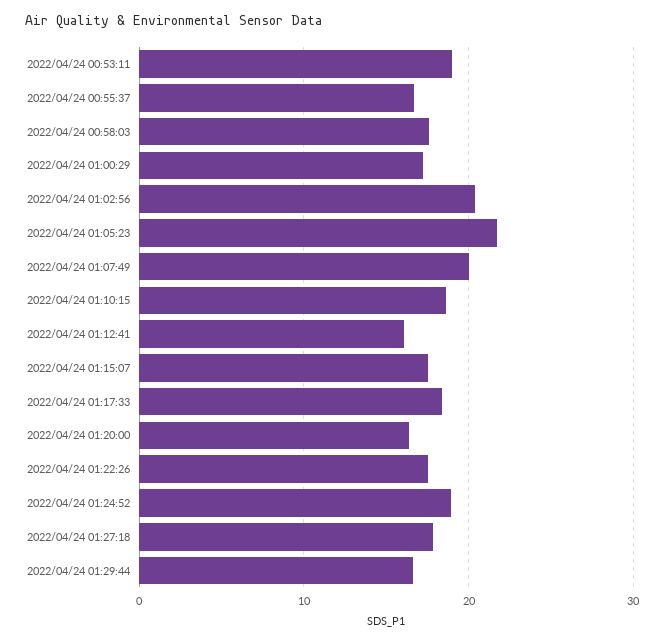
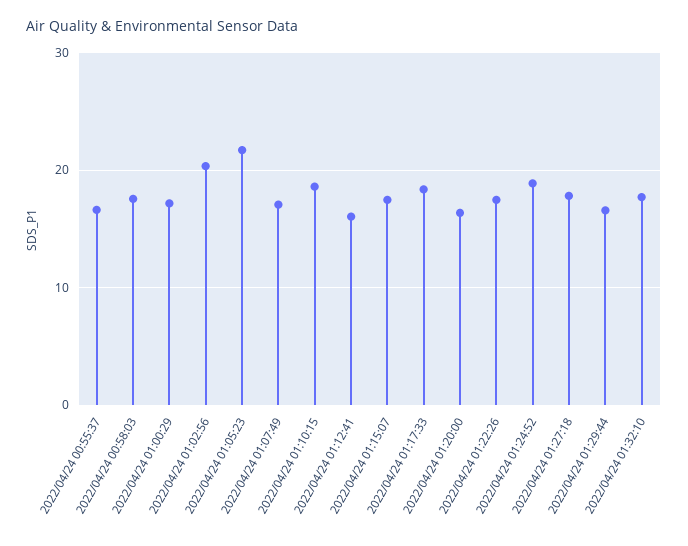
2022/04/24 00:53:11: 19 -> none
2022/04/24 01:07:49: 20 -> 17
2022/04/24 01:32:10: none -> 18

